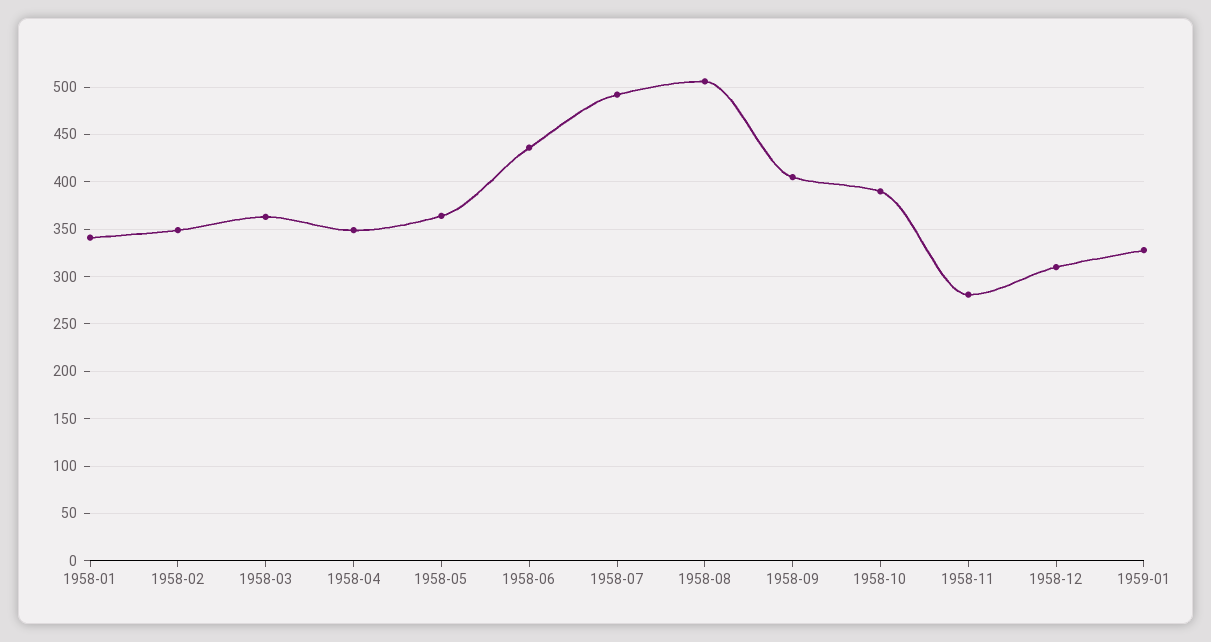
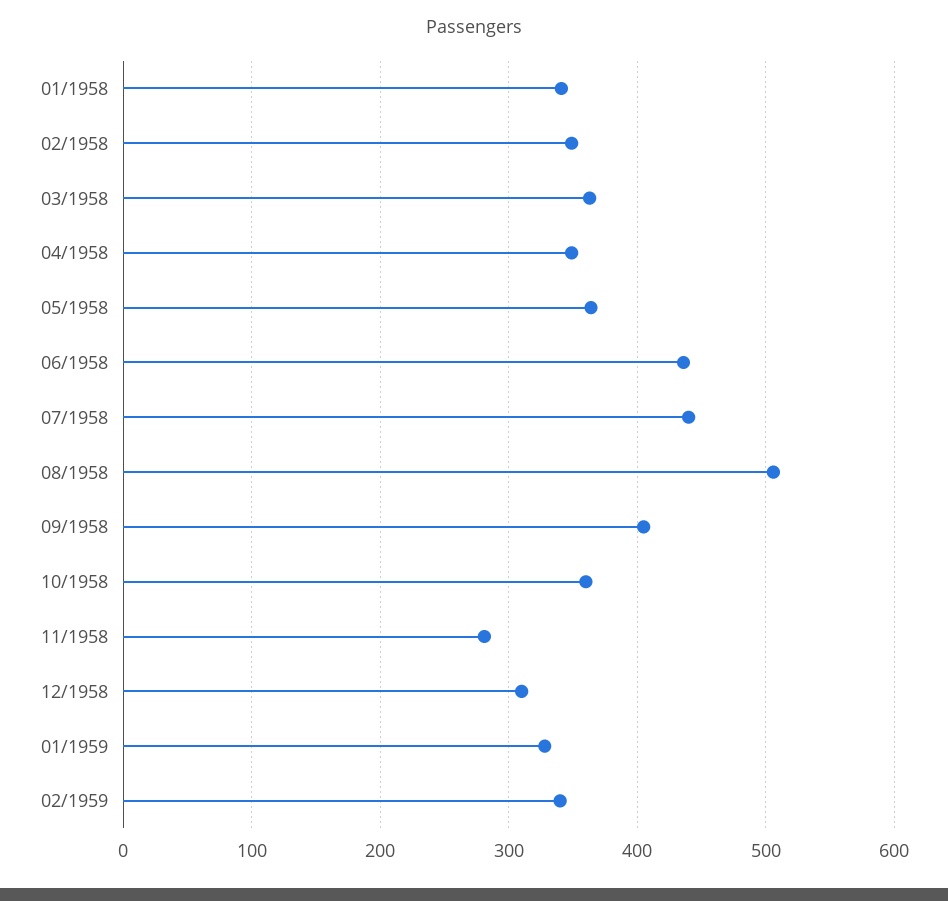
1958-07: 490 -> 440
1958-10: 390 -> 360
02/1959: none -> 340

